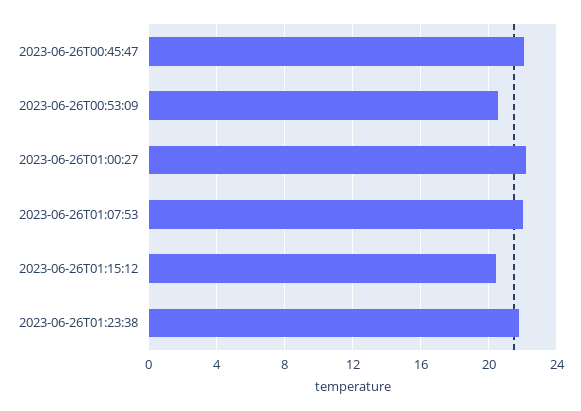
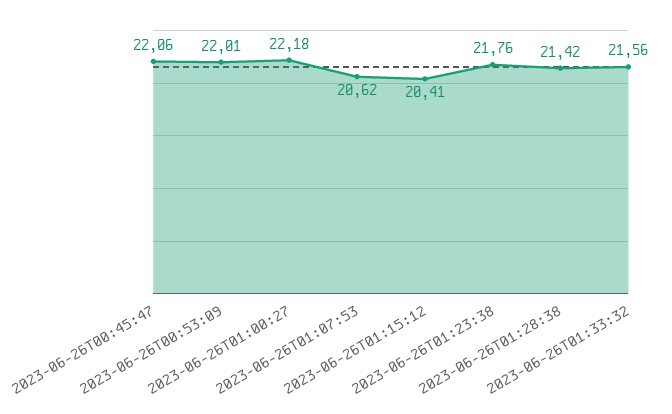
2023-06-26T00:53:09: 20.5 -> 22.01
2023-06-26T01:07:53: 22 -> 20.62
2023-06-26T01:28:38: none -> 21.42
2023-06-26T01:33:32: none -> 21.56

